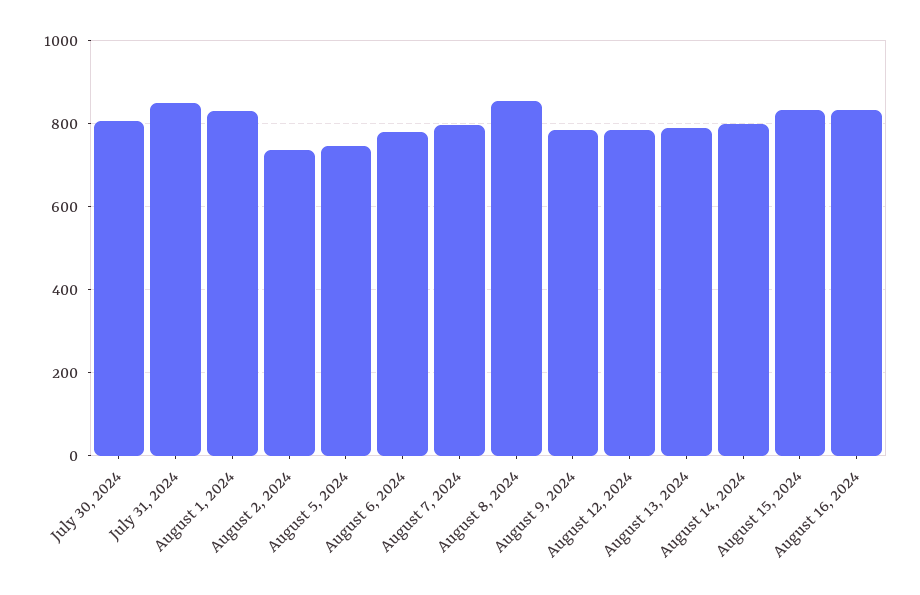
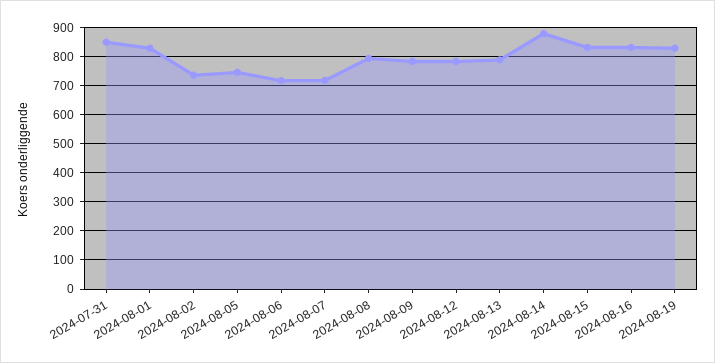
July 30, 2024: 800 -> none
August 6, 2024: 780 -> 725
August 7, 2024: 800 -> 725
August 8, 2024: 860 -> 800
August 14, 2024: 800 -> 875
2024-08-19: none -> 825

